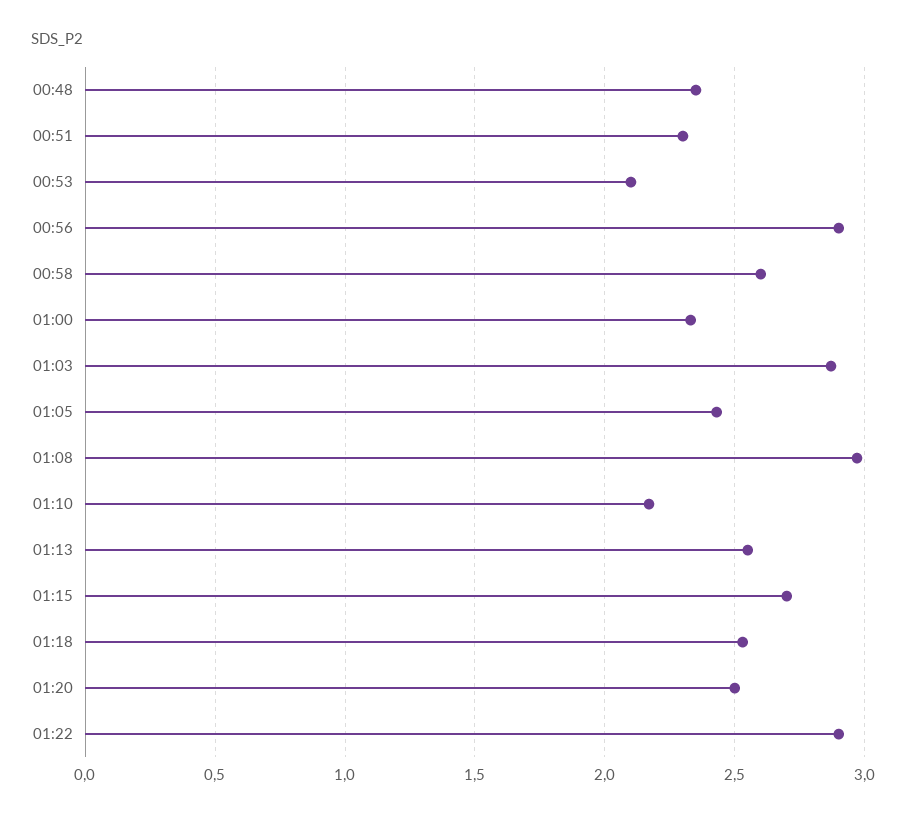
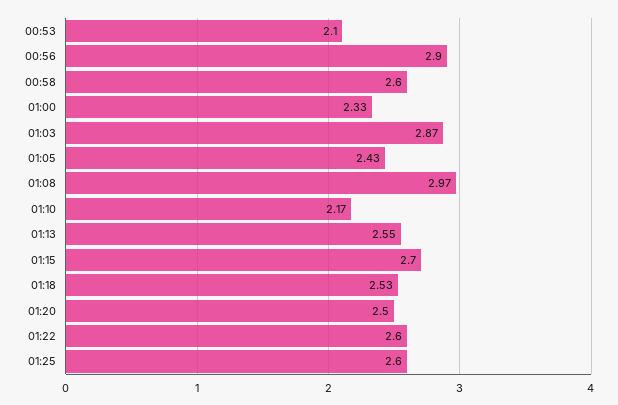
00:48: 2.35 -> none
00:51: 2.3 -> none
01:22: 2.9 -> 2.6
01:25: none -> 2.6

